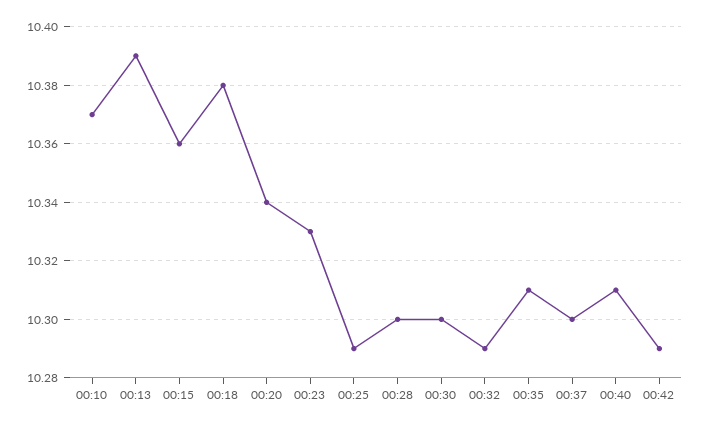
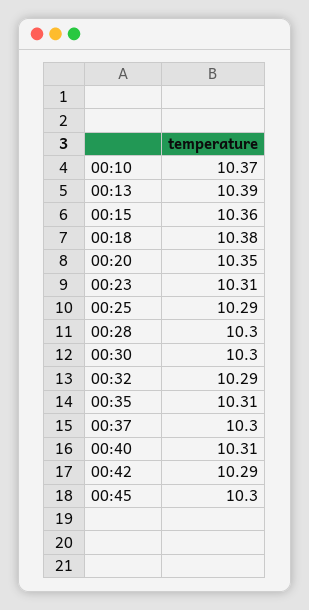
00:20: 10.34 -> 10.35
00:23: 10.33 -> 10.31
00:45: none -> 10.3

